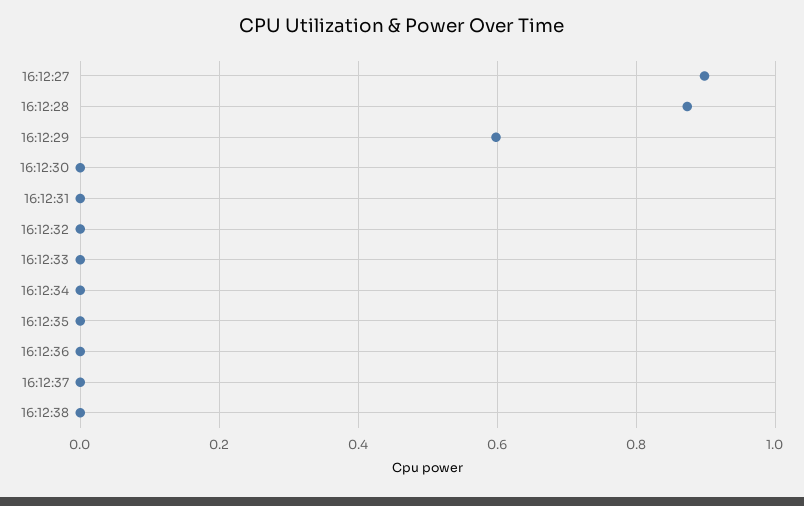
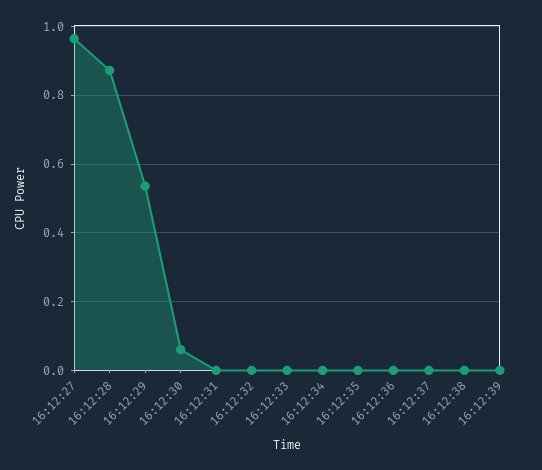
16:12:27: 0.9 -> 0.96
16:12:29: 0.6 -> 0.54
16:12:30: 0 -> 0.06
16:12:39: none -> 0

